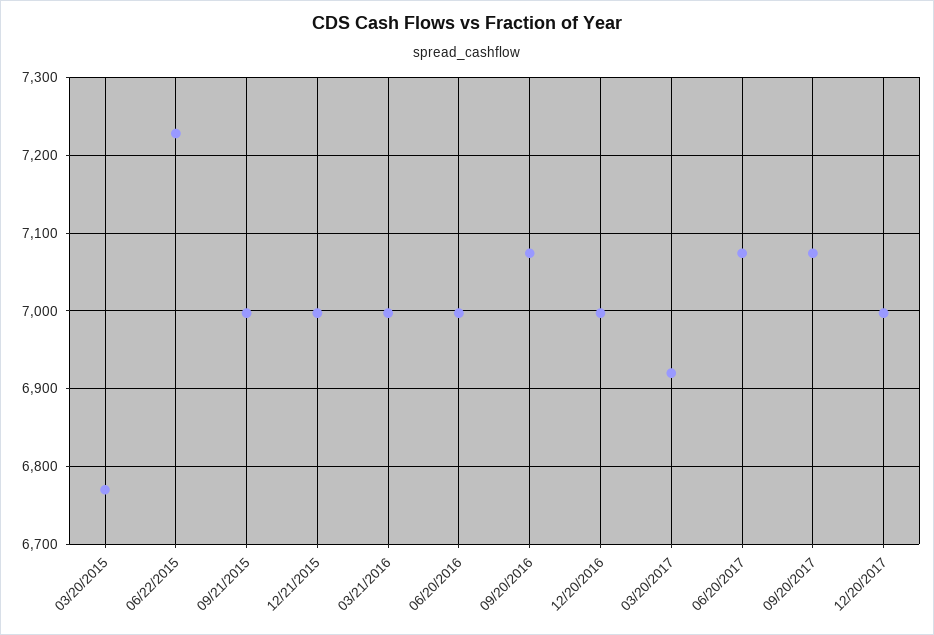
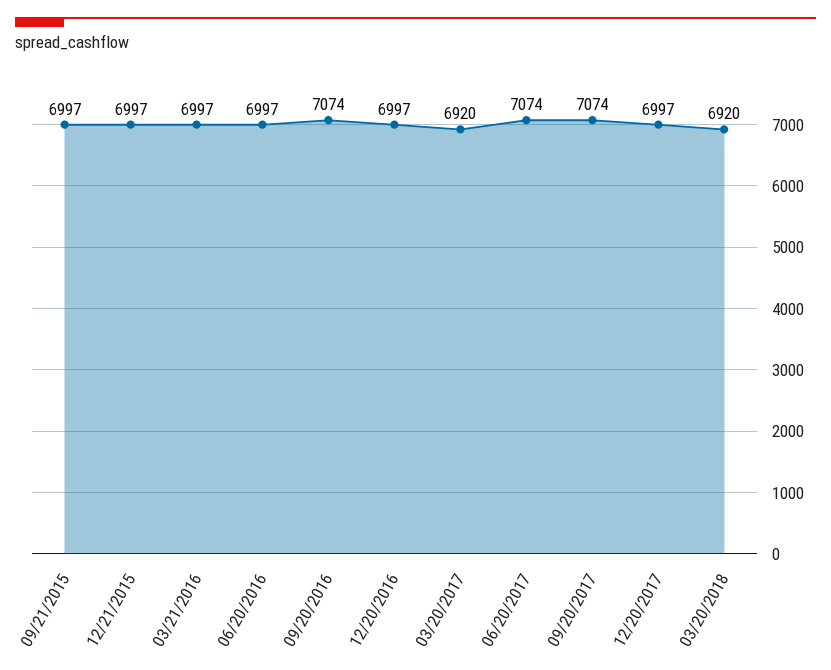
03/20/2015: 6770 -> none
06/22/2015: 7230 -> none
03/20/2018: none -> 6920

